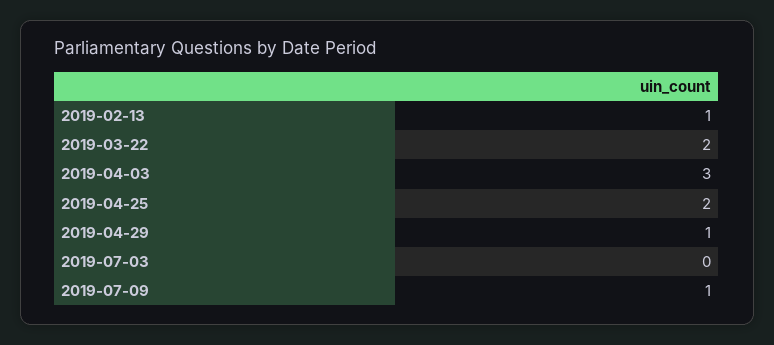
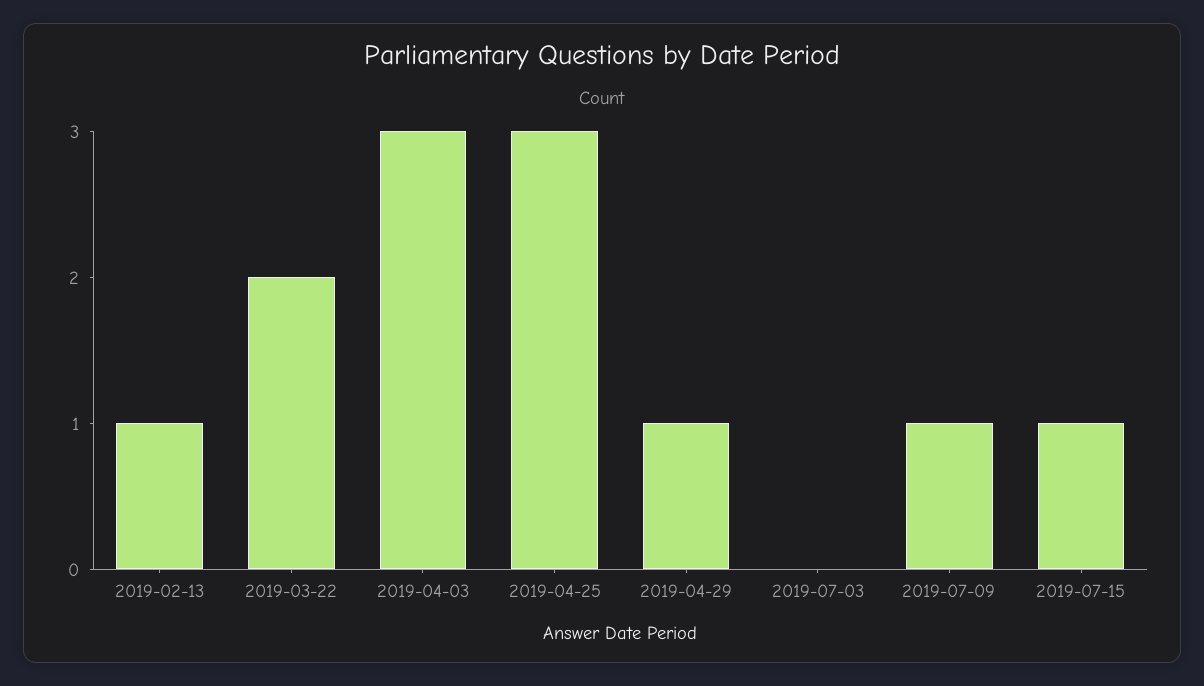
2019-04-25: 2 -> 3
2019-07-15: none -> 1

